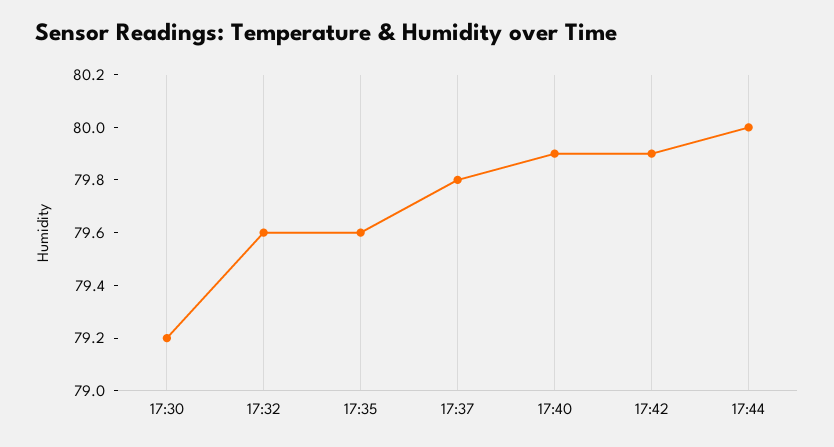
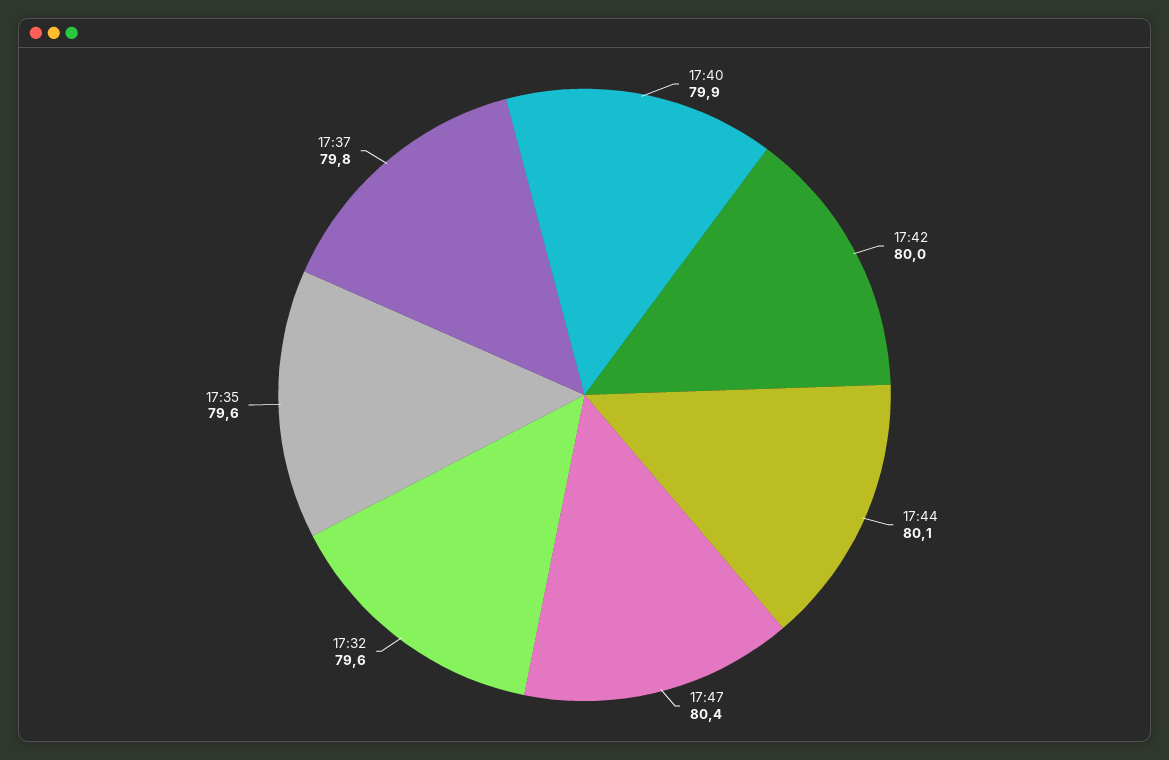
17:30: 79.2 -> none
17:42: 79.9 -> 80
17:44: 80 -> 80.1
17:47: none -> 80.4

